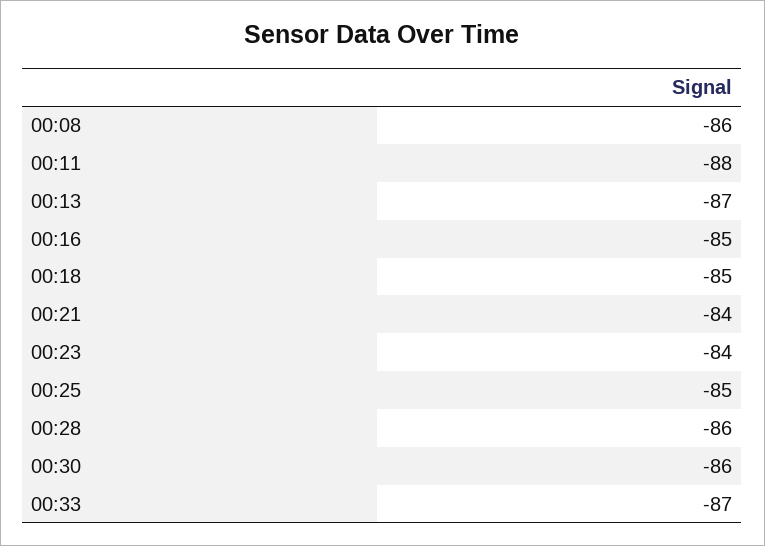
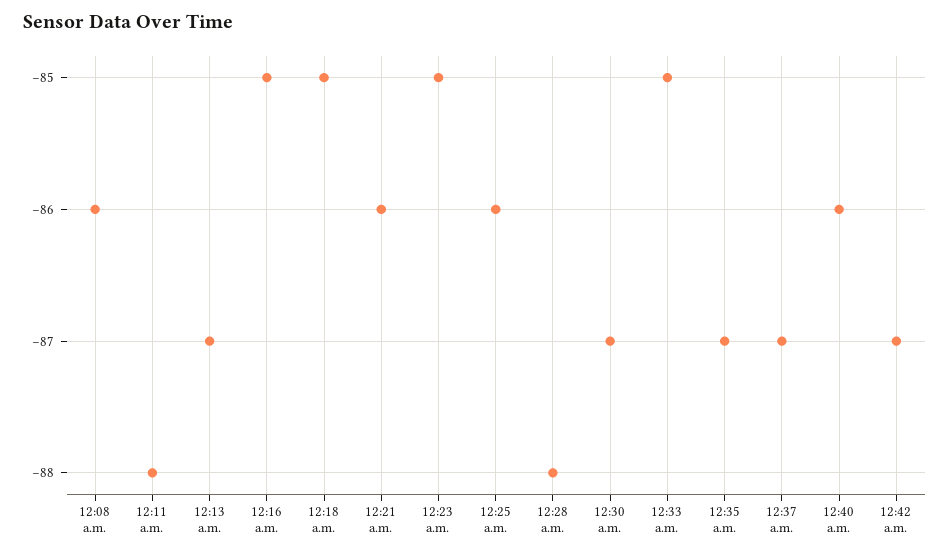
00:21: -84 -> -86
00:23: -84 -> -85
00:25: -85 -> -86
00:28: -86 -> -88
00:30: -86 -> -87
00:33: -87 -> -85
12:35 a.m.: none -> -87
12:37 a.m.: none -> -87
12:40 a.m.: none -> -86
12:42 a.m.: none -> -87

